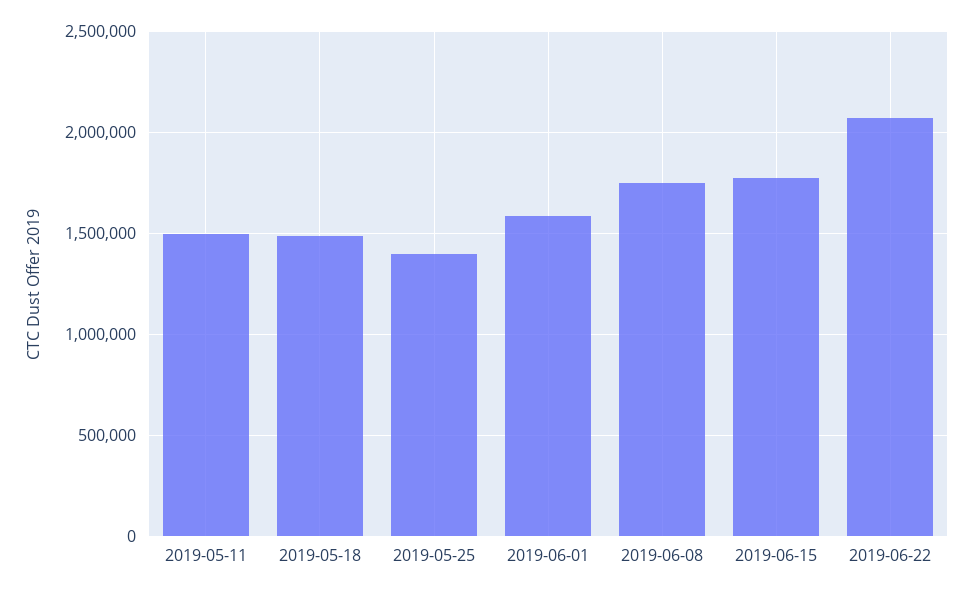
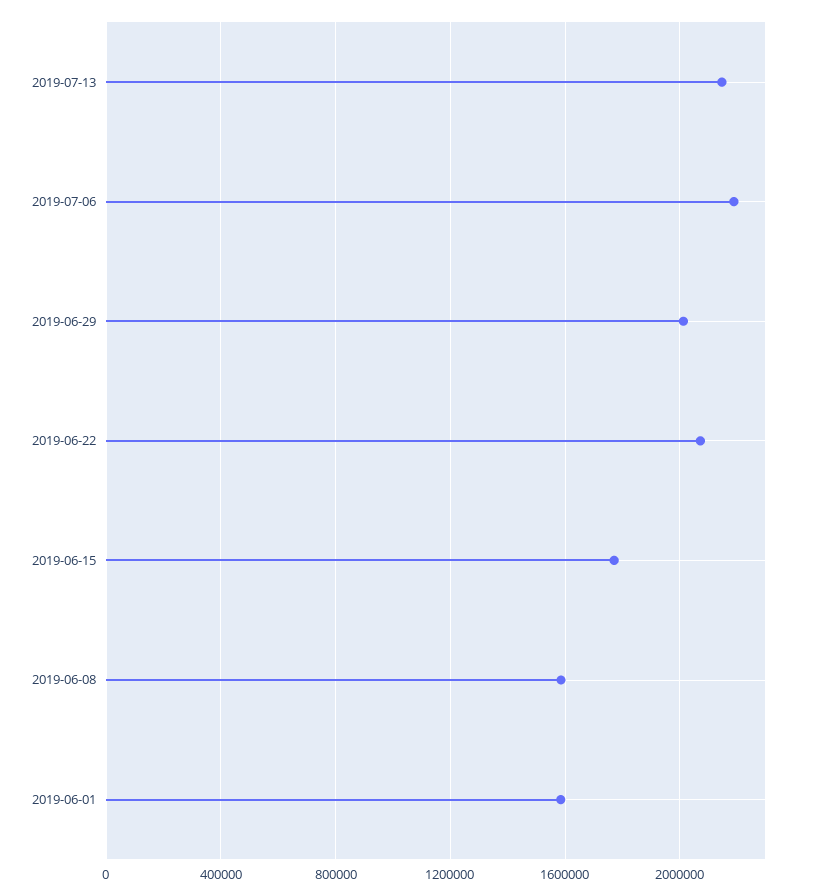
2019-05-11: 1500000 -> none
2019-05-18: 1500000 -> none
2019-05-25: 1400000 -> none
2019-06-08: 1750000 -> 1600000
2019-07-13: none -> 2150000
2019-07-06: none -> 2200000
2019-06-29: none -> 2000000

